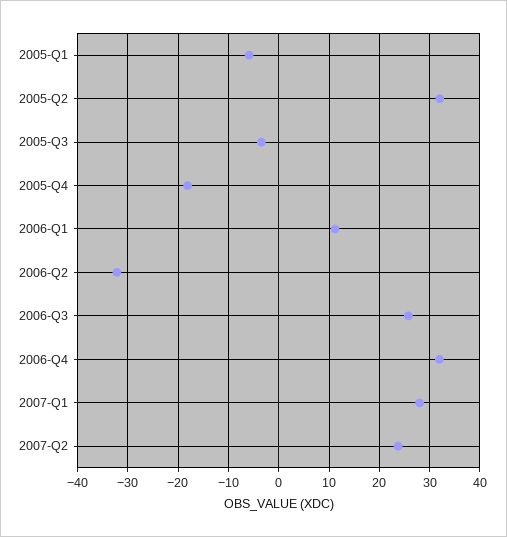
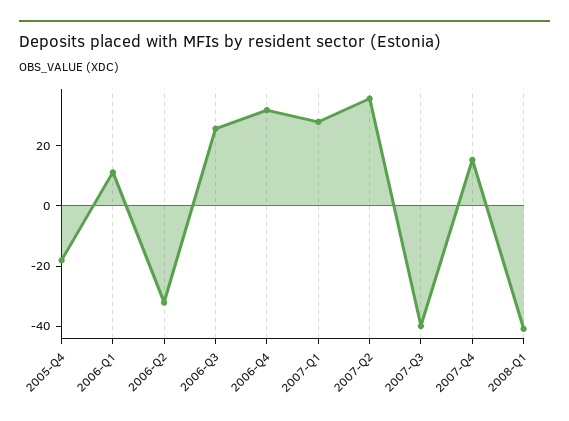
2005-Q1: -6 -> none
2005-Q2: 32 -> none
2005-Q3: -4 -> none
2007-Q2: 24 -> 35
2007-Q3: none -> -40
2007-Q4: none -> 15
2008-Q1: none -> -40

